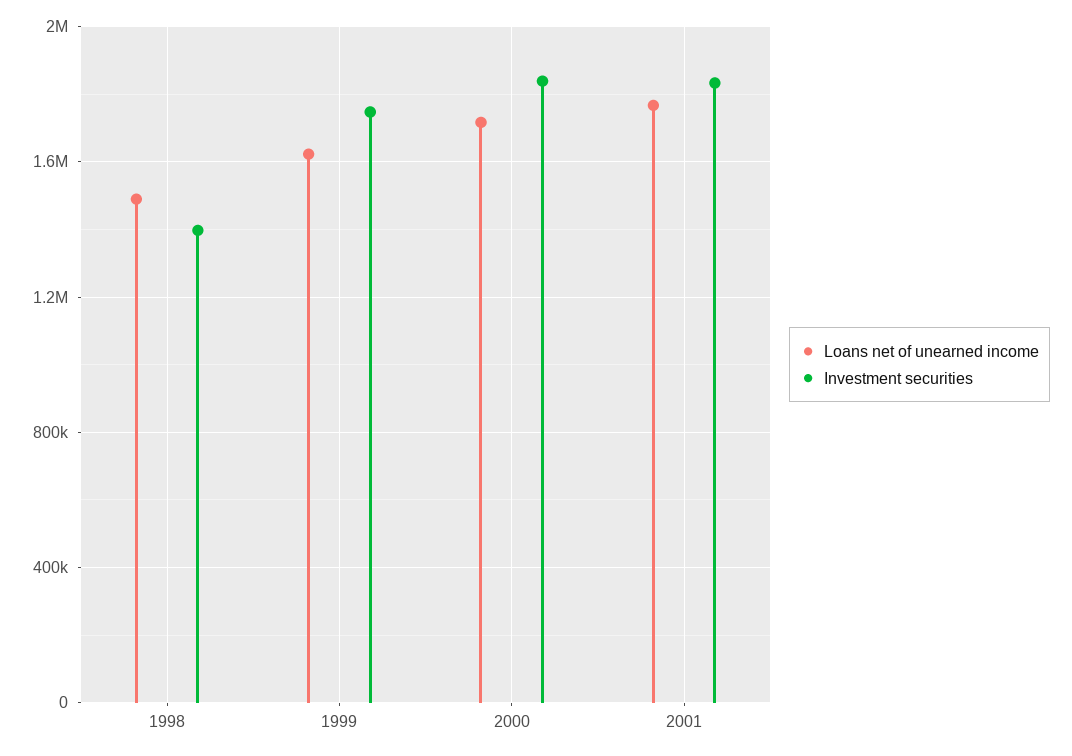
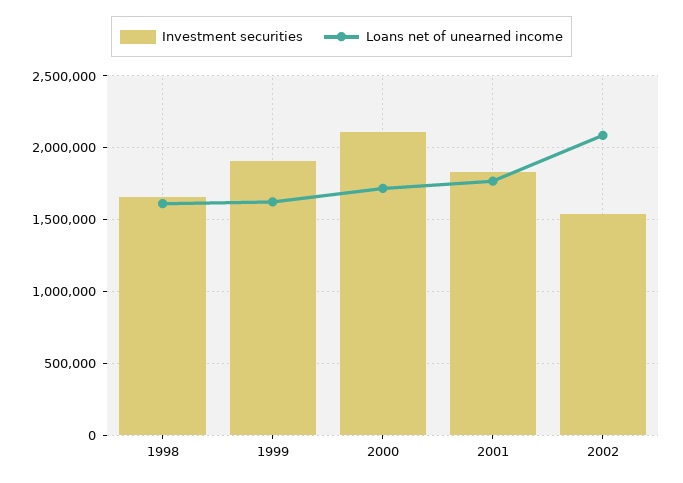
Loans net of unearned income, 1998: 1500000 -> 1600000
Investment securities, 1998: 1400000 -> 1650000
Investment securities, 1999: 1750000 -> 1900000
Investment securities, 2000: 1850000 -> 2100000
Investment securities, 2002: none -> 1550000
Loans net of unearned income, 2002: none -> 2100000

